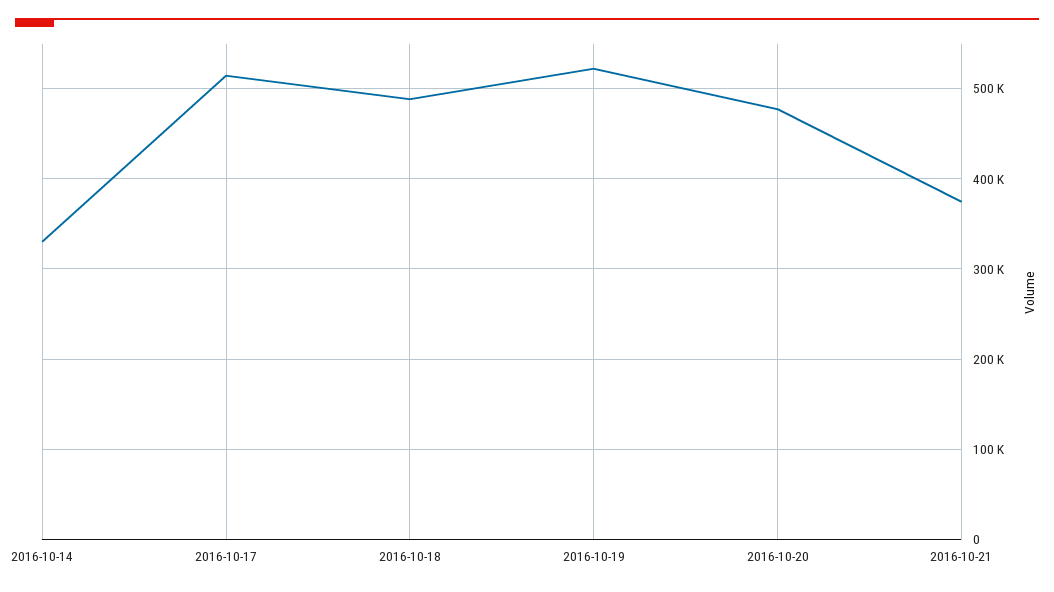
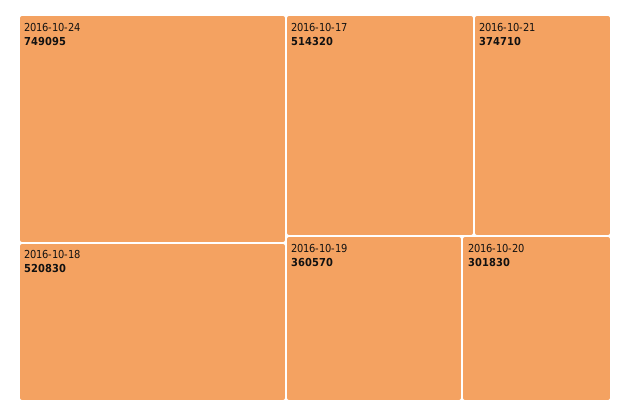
2016-10-14: 330000 -> none
2016-10-18: 490000 -> 520830
2016-10-19: 520000 -> 360570
2016-10-20: 480000 -> 301830
2016-10-24: none -> 749095

